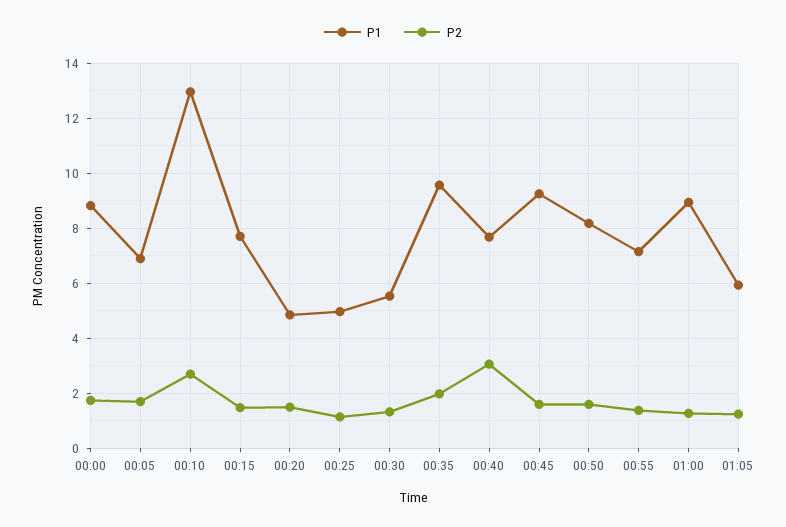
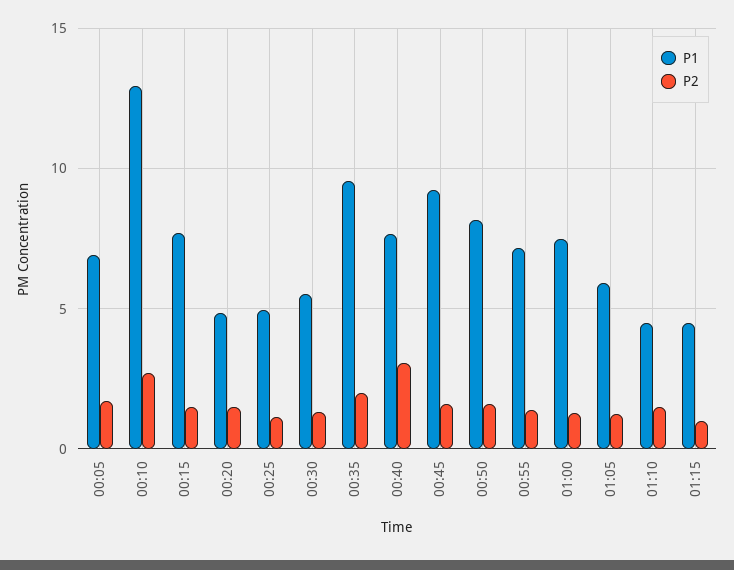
P1, 00:00: 8.75 -> none
P2, 00:00: 1.75 -> none
P1, 01:00: 9 -> 7.5
P1, 01:10: none -> 4.5
P2, 01:10: none -> 1.5
P1, 01:15: none -> 4.5
P2, 01:15: none -> 1

